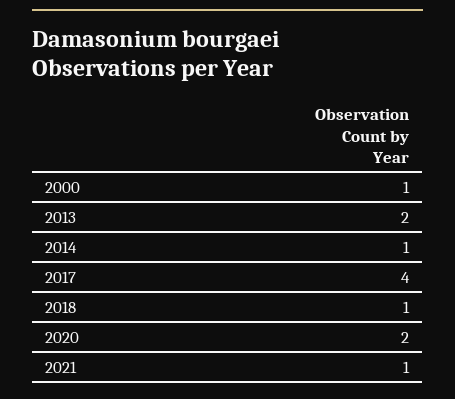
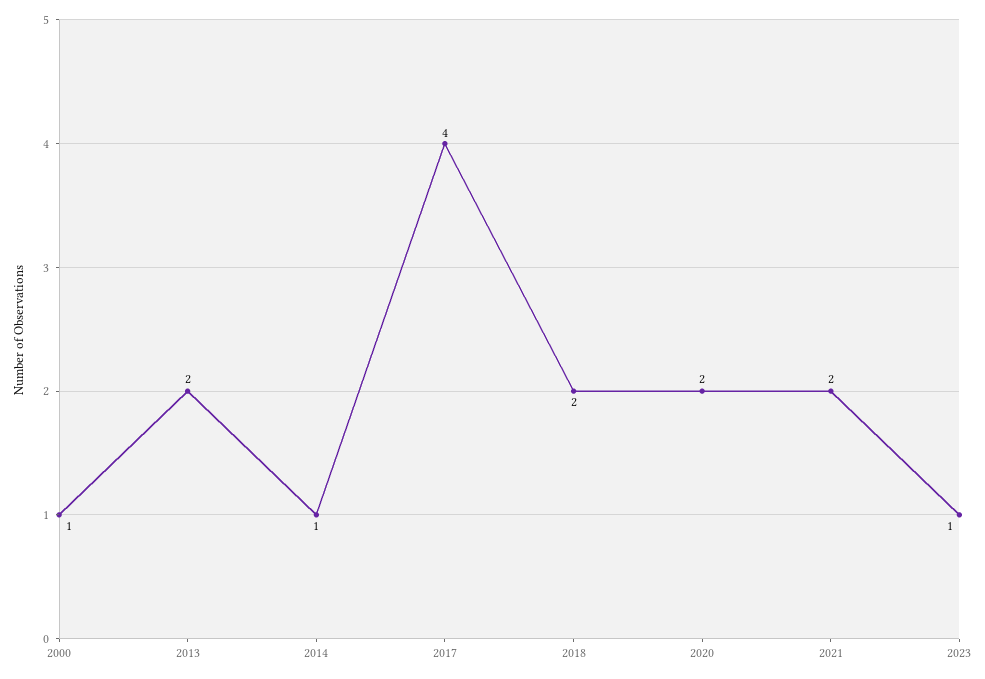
2018: 1 -> 2
2021: 1 -> 2
2023: none -> 1

